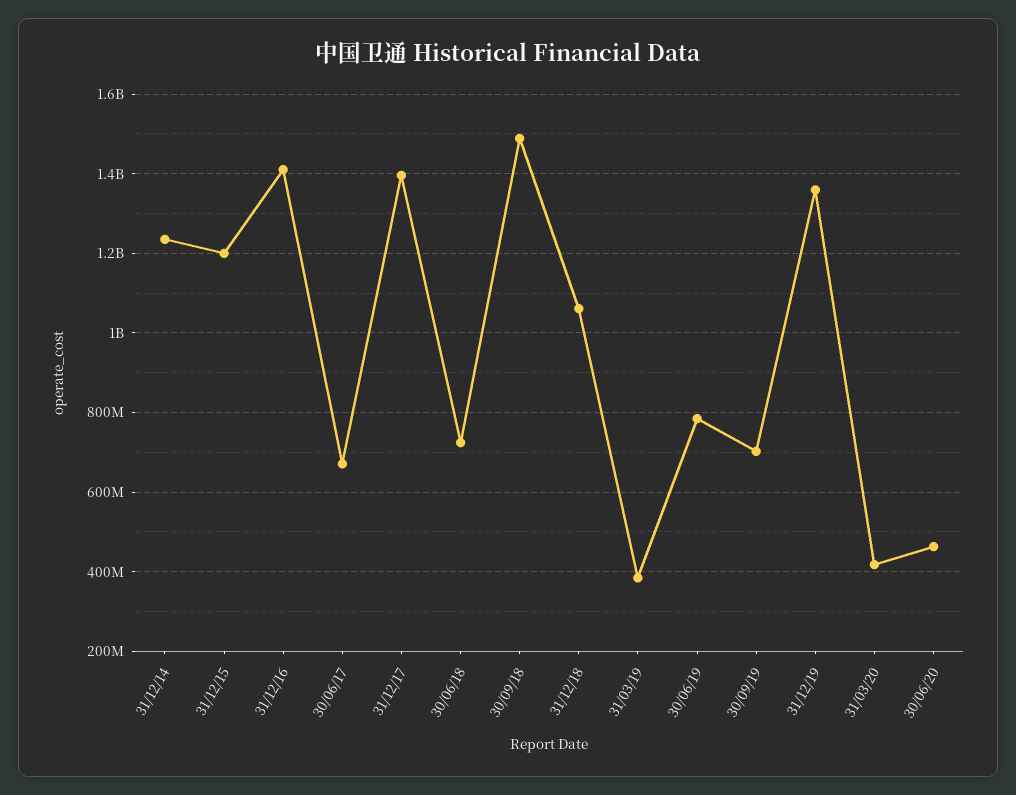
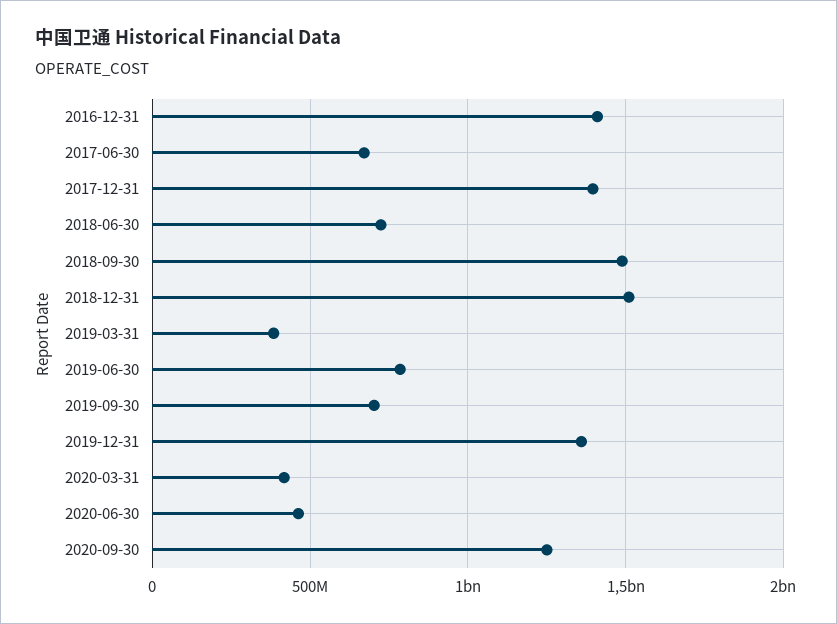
31/12/14: 1240000000 -> none
31/12/15: 1200000000 -> none
31/12/18: 1060000000 -> 1500000000
2020-09-30: none -> 1250000000

